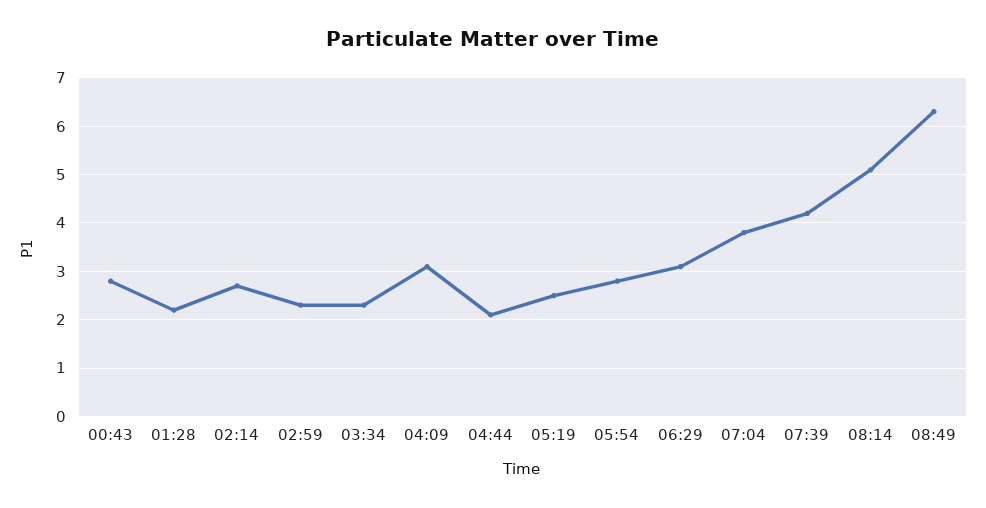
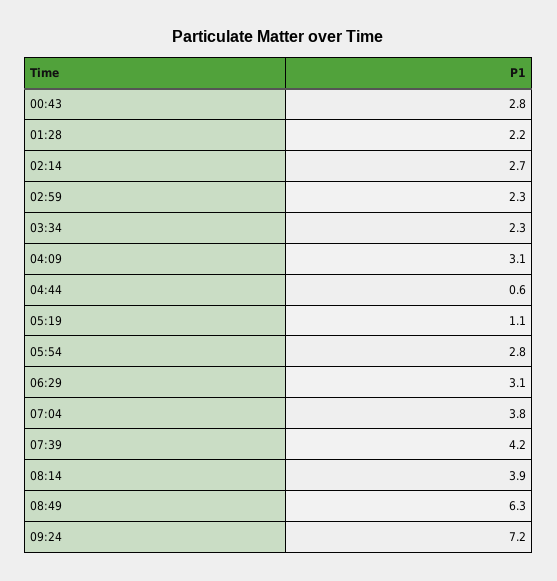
04:44: 2 -> 0.6
05:19: 2.5 -> 1.1
08:14: 5 -> 3.9
09:24: none -> 7.2

